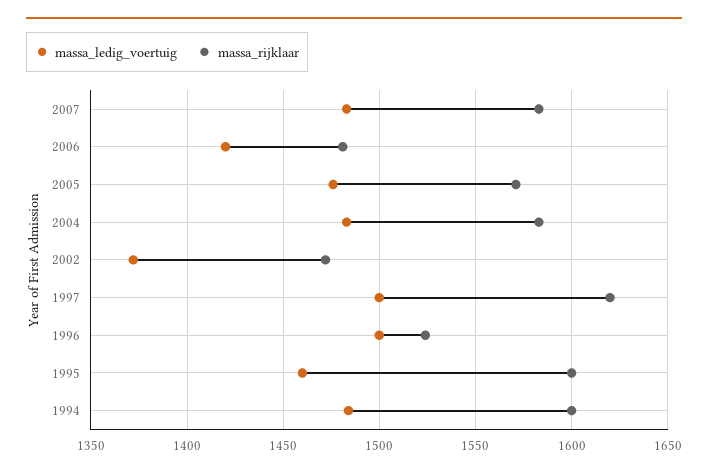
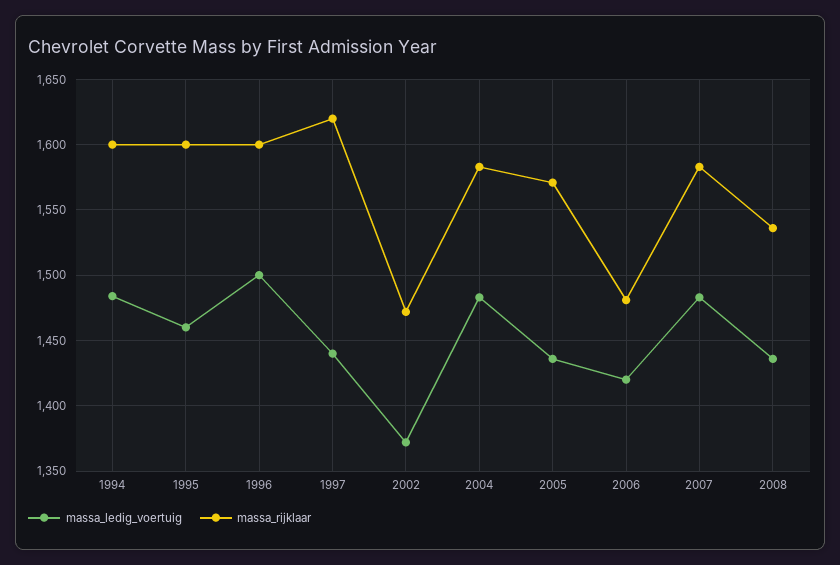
massa_ledig_voertuig, 2005: 1475 -> 1435
massa_ledig_voertuig, 1997: 1500 -> 1440
massa_rijklaar, 1996: 1525 -> 1600
massa_ledig_voertuig, 2008: none -> 1435
massa_rijklaar, 2008: none -> 1535

